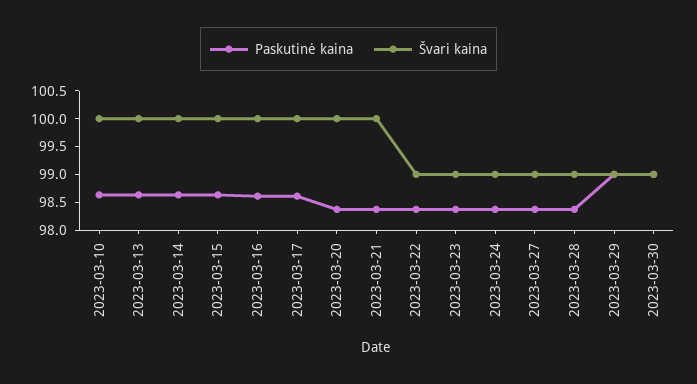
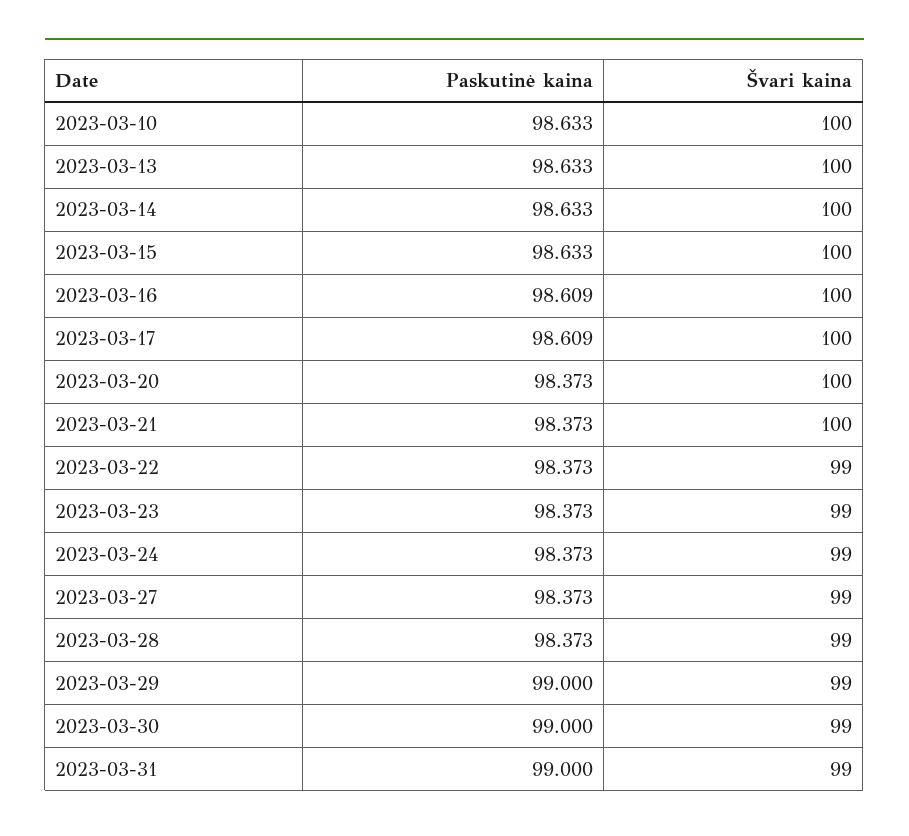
Paskutinė kaina, 2023-03-31: none -> 99
Švari kaina, 2023-03-31: none -> 99

